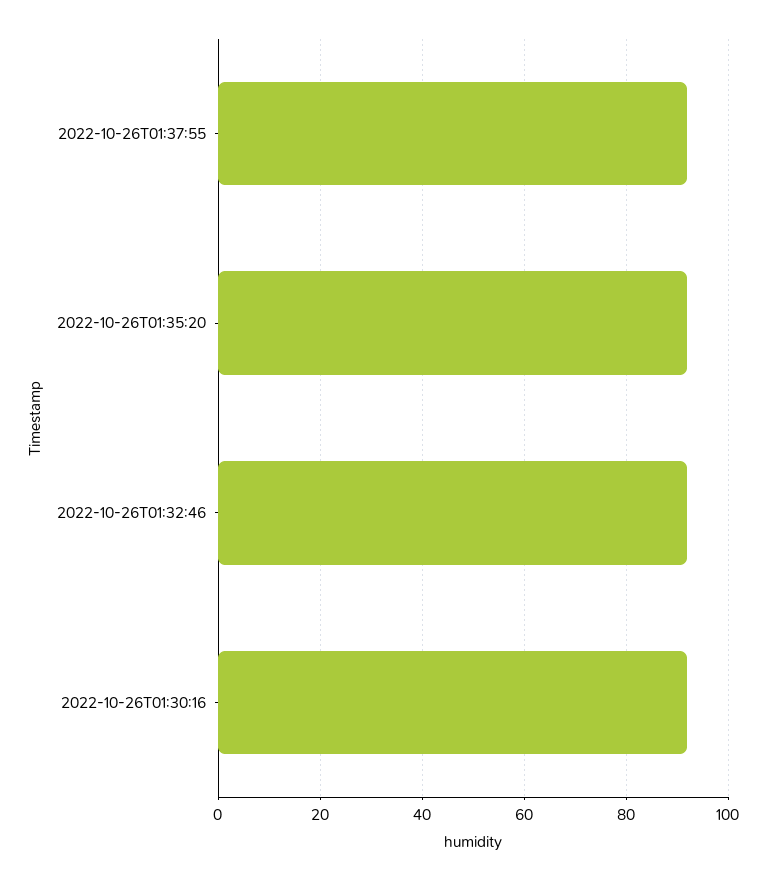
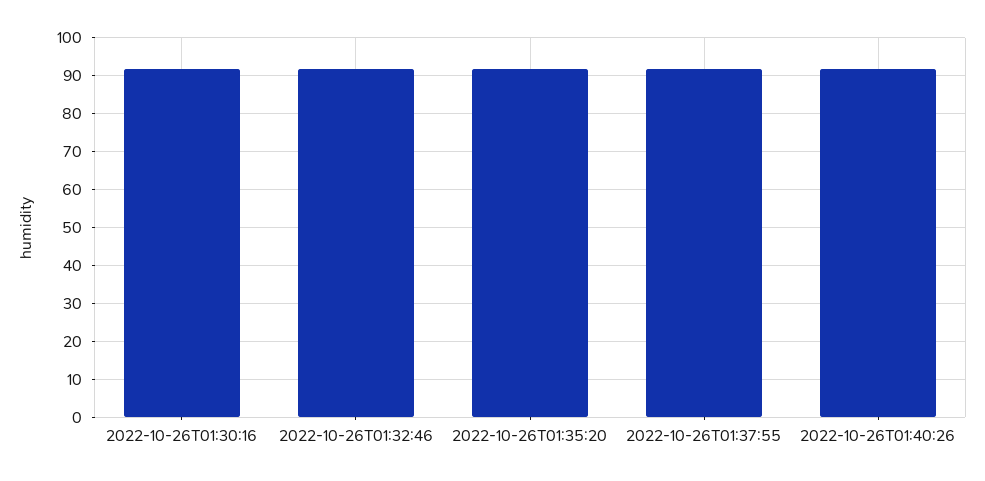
2022-10-26T01:40:26: none -> 92

